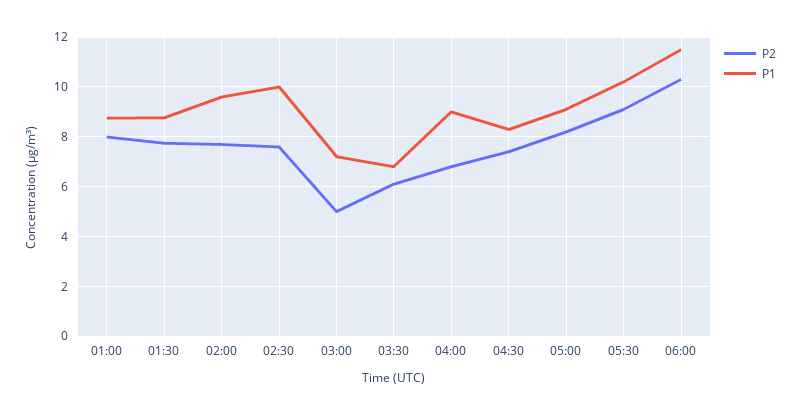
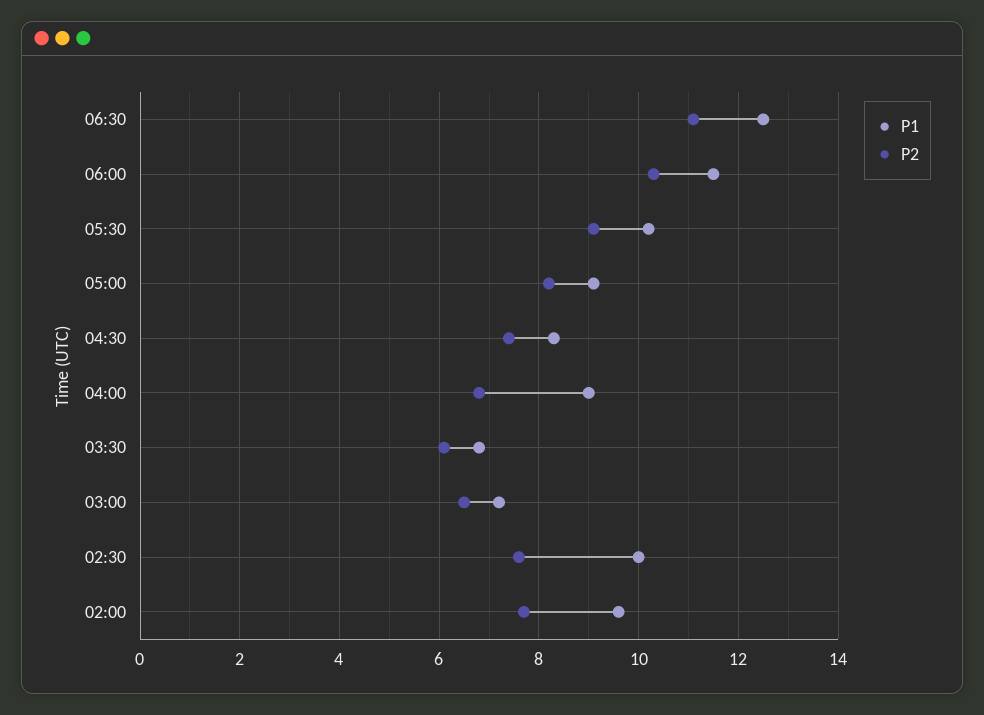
P2, 01:00: 8 -> none
P1, 01:00: 8.75 -> none
P2, 01:30: 7.75 -> none
P1, 01:30: 8.75 -> none
P2, 03:00: 5 -> 6.5
P1, 06:30: none -> 12.5
P2, 06:30: none -> 11

